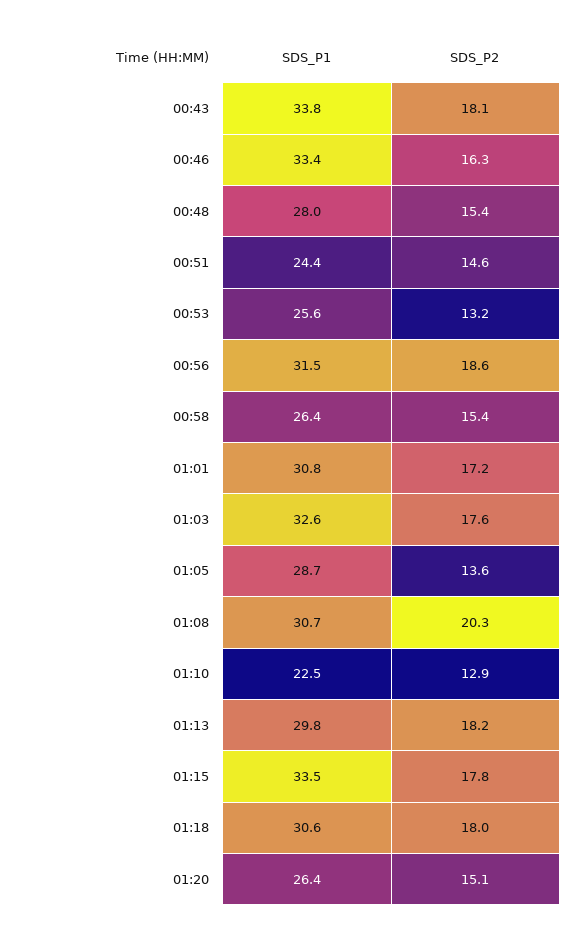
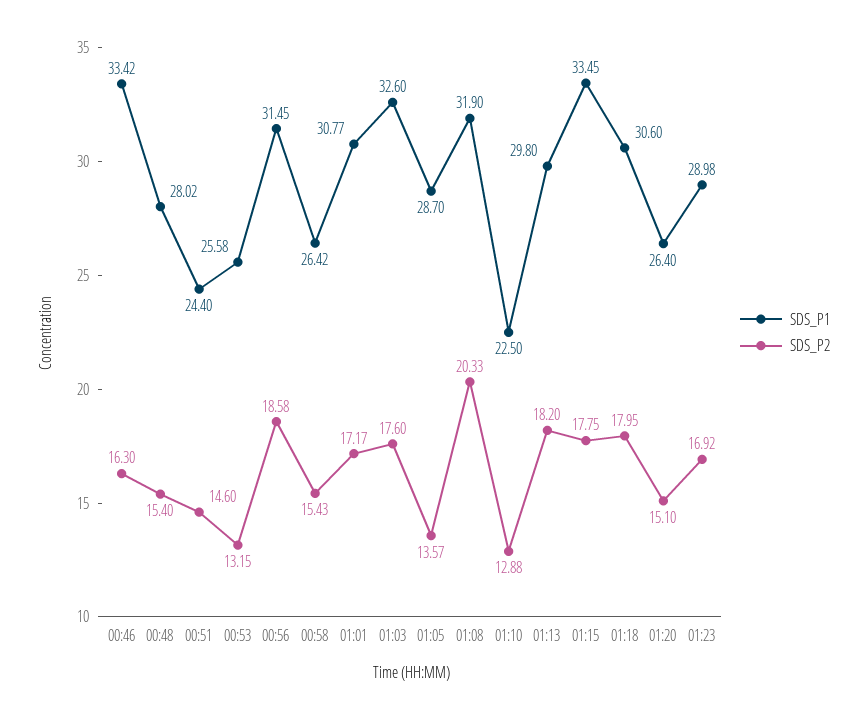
SDS_P1, 00:43: 33.8 -> none
SDS_P2, 00:43: 18.1 -> none
SDS_P1, 01:08: 30.7 -> 31.9
SDS_P1, 01:23: none -> 28.98
SDS_P2, 01:23: none -> 16.92

